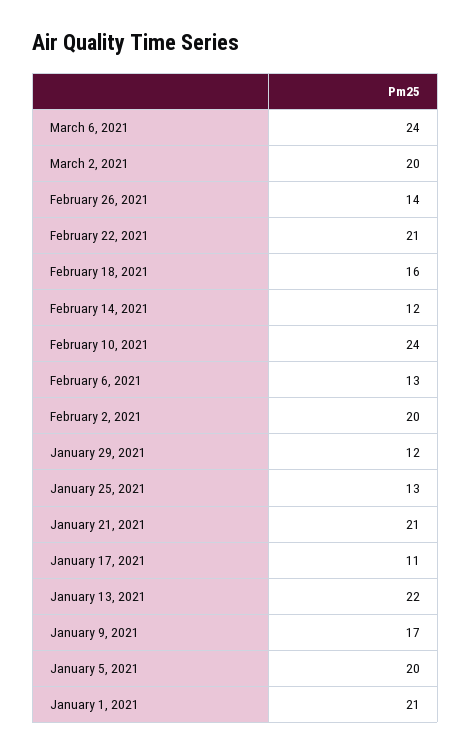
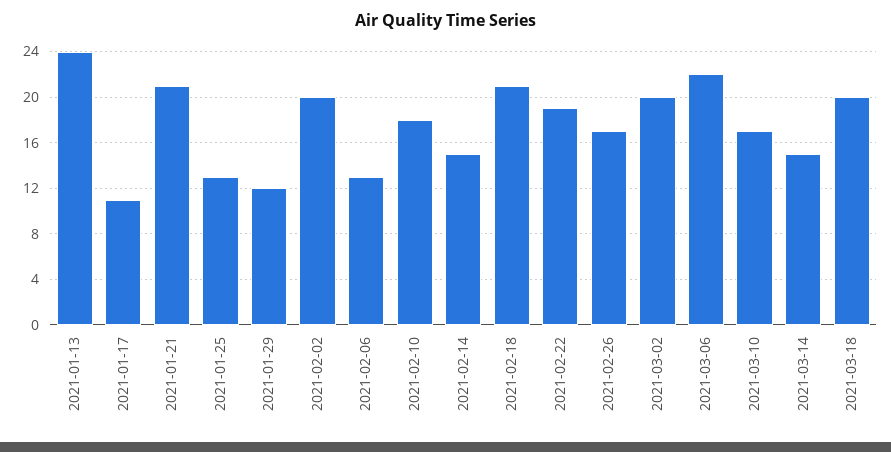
March 6, 2021: 24 -> 22
February 26, 2021: 14 -> 17
February 22, 2021: 21 -> 19
February 18, 2021: 16 -> 21
February 14, 2021: 12 -> 15
February 10, 2021: 24 -> 18
January 13, 2021: 22 -> 24
January 9, 2021: 17 -> none
January 5, 2021: 20 -> none
January 1, 2021: 21 -> none
2021-03-10: none -> 17
2021-03-14: none -> 15
2021-03-18: none -> 20

